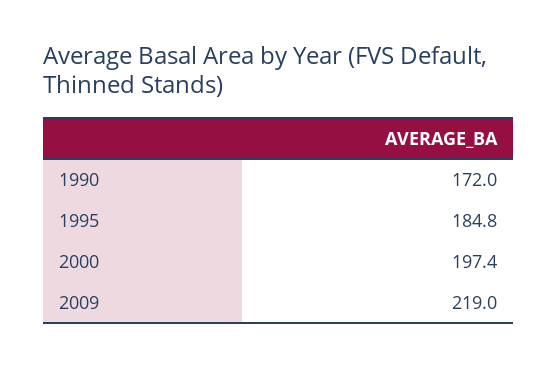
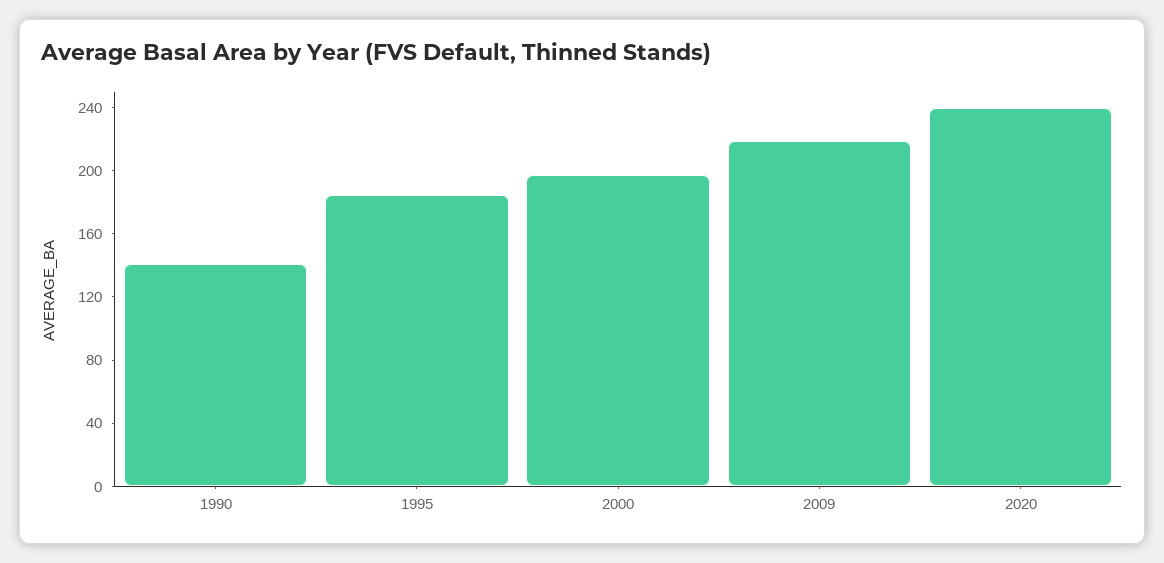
1990: 172 -> 140
2020: none -> 240

